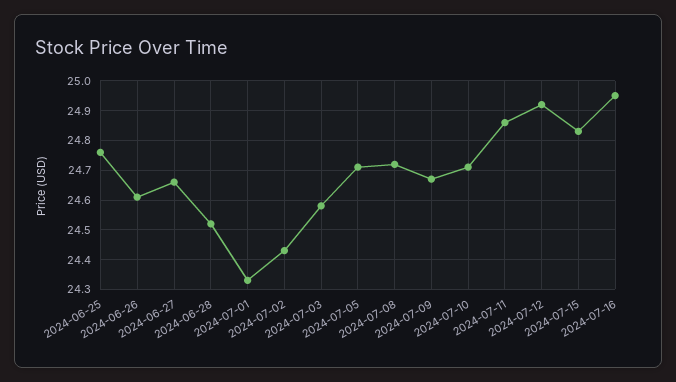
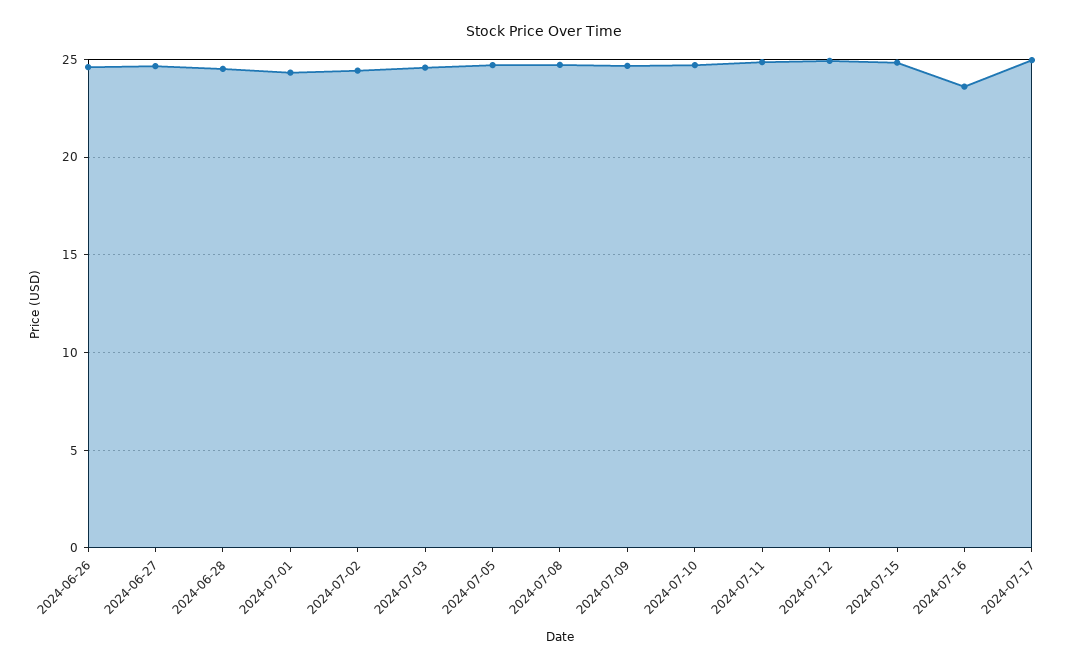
2024-06-25: 24.75 -> none
2024-07-16: 24.95 -> 23.5
2024-07-17: none -> 25

